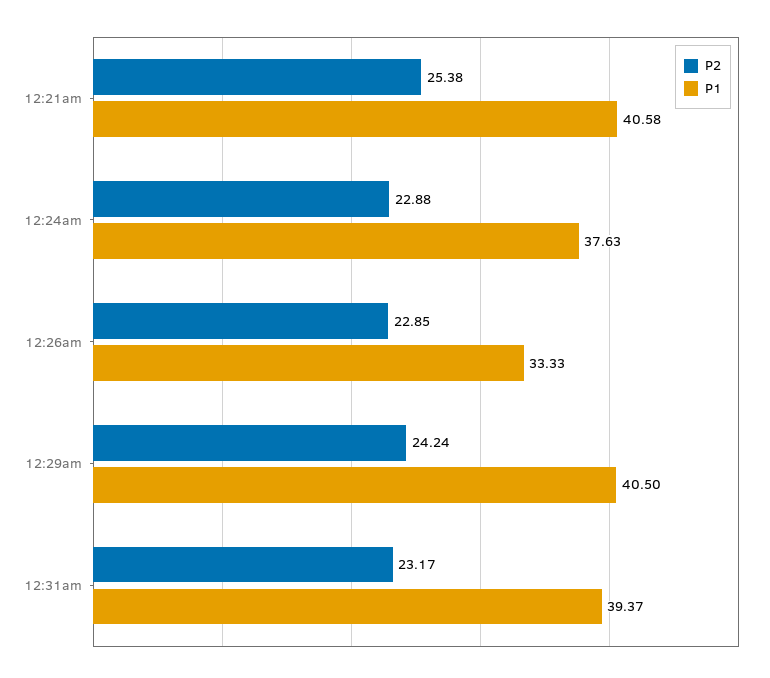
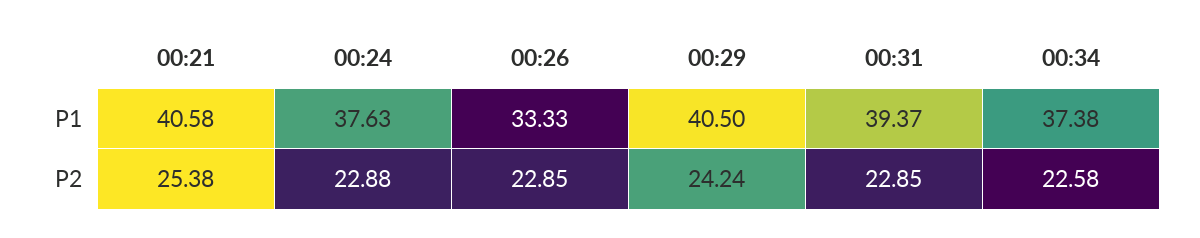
P2, 12:31am: 23.17 -> 22.85
P1, 00:34: none -> 37.38
P2, 00:34: none -> 22.58

